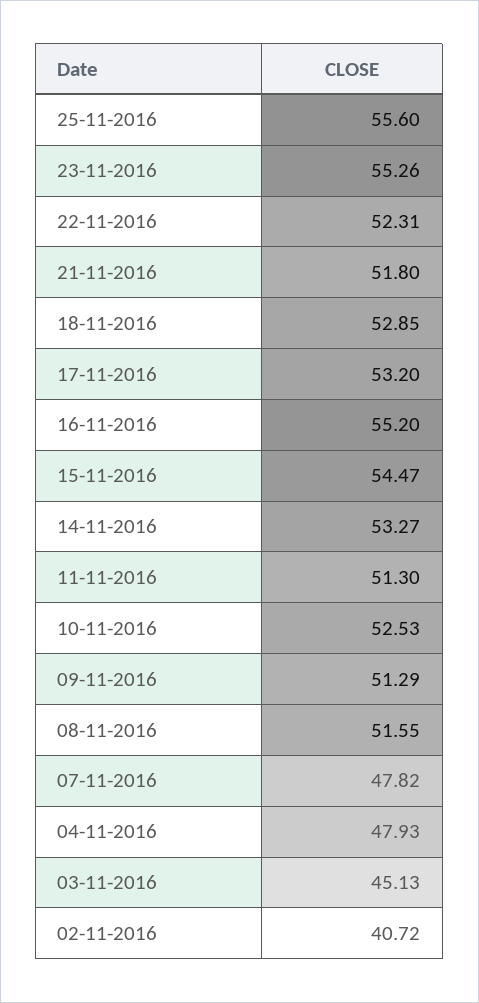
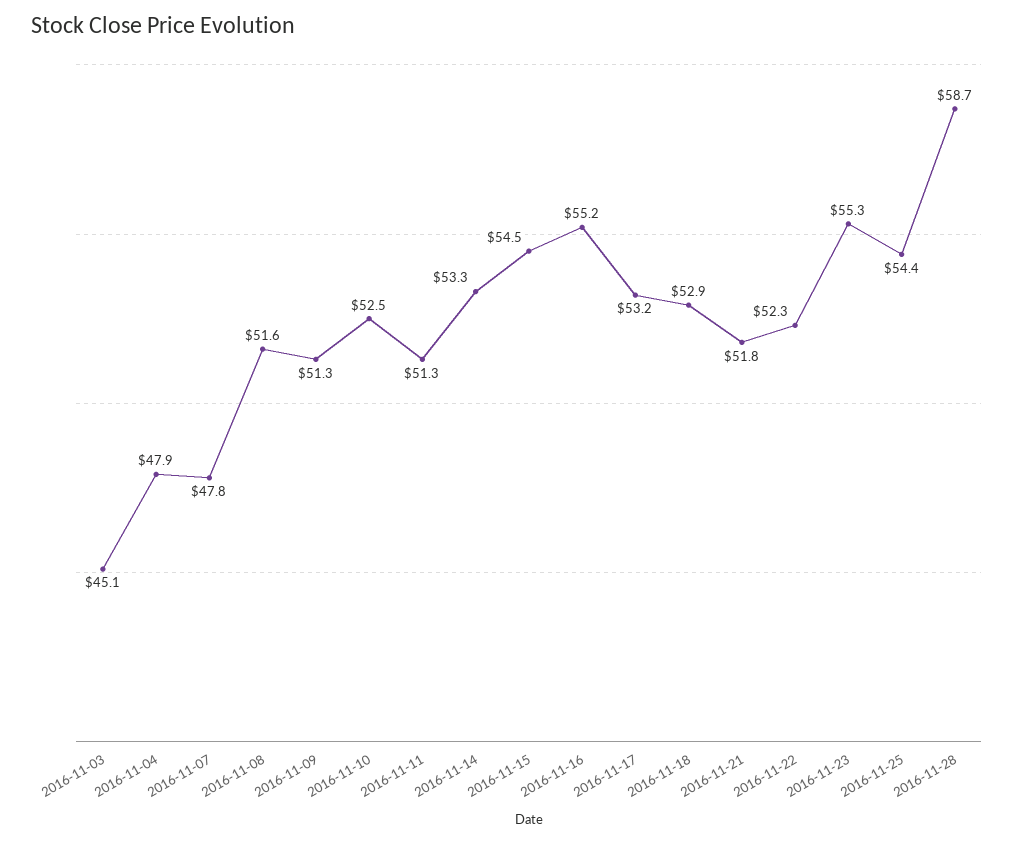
25-11-2016: 55.6 -> 54.4
02-11-2016: 40.72 -> none
2016-11-28: none -> 58.7

